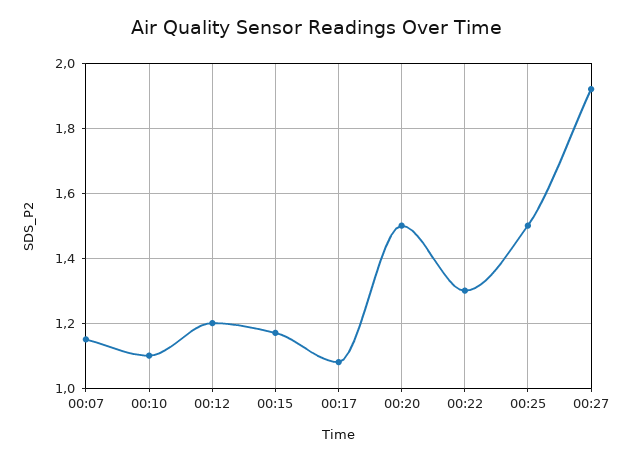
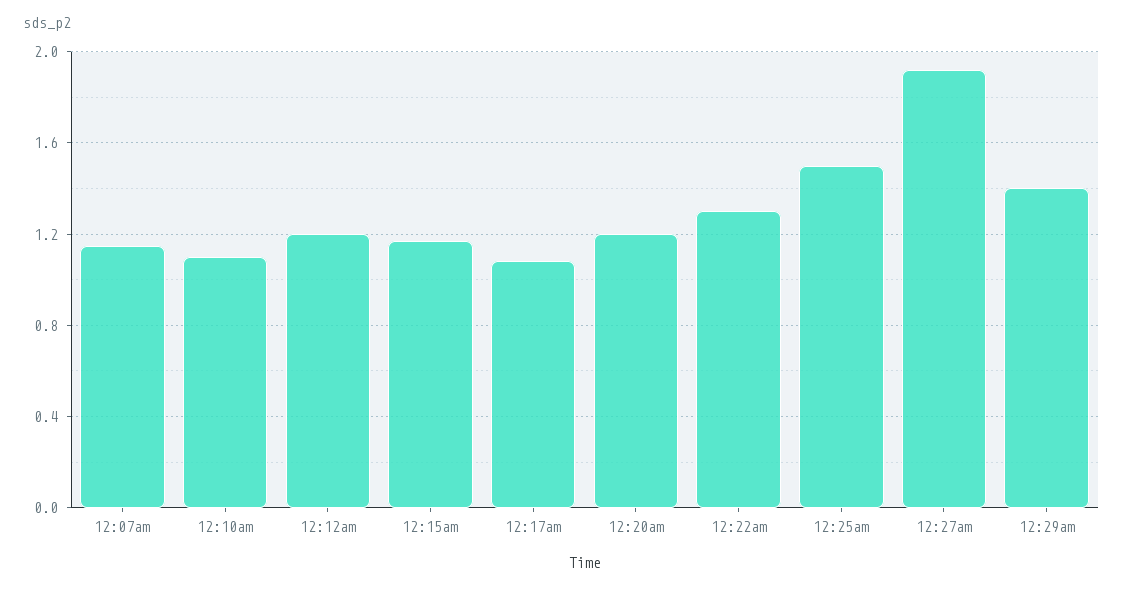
00:20: 1.5 -> 1.2
12:29am: none -> 1.4

